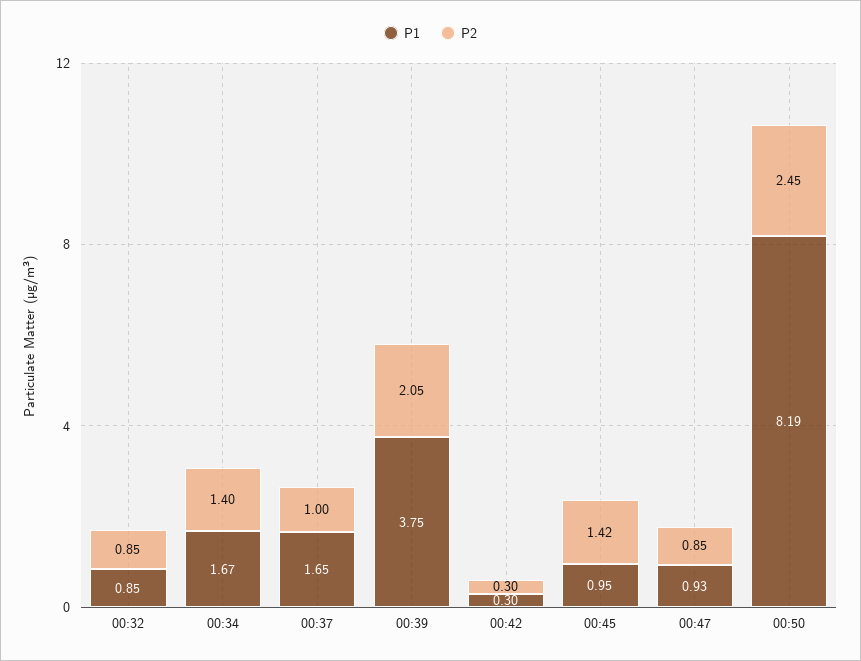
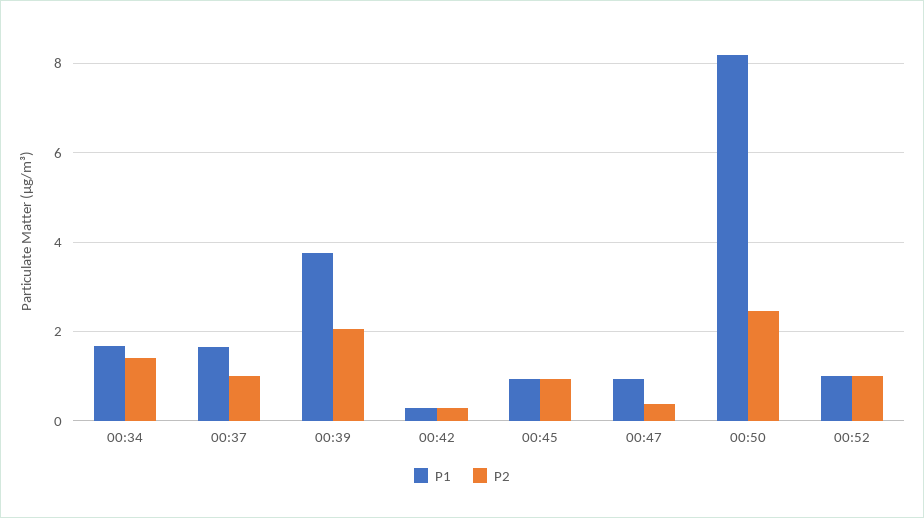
P1, 00:32: 0.85 -> none
P2, 00:32: 0.85 -> none
P2, 00:45: 1.42 -> 1
P2, 00:47: 0.85 -> 0.4
P1, 00:52: none -> 1
P2, 00:52: none -> 1

